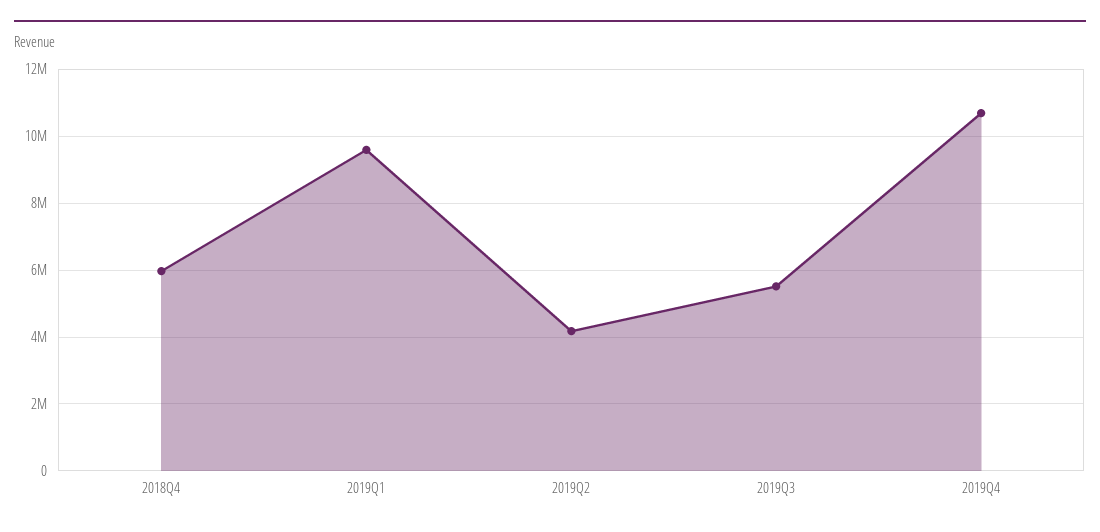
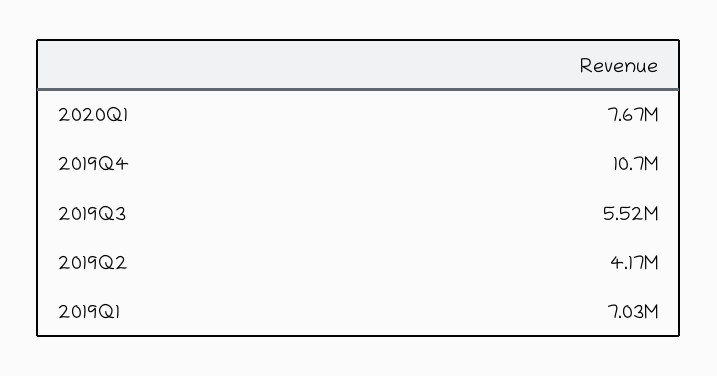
2018Q4: 6000000 -> none
2019Q1: 9600000 -> 7030000
2020Q1: none -> 7670000

